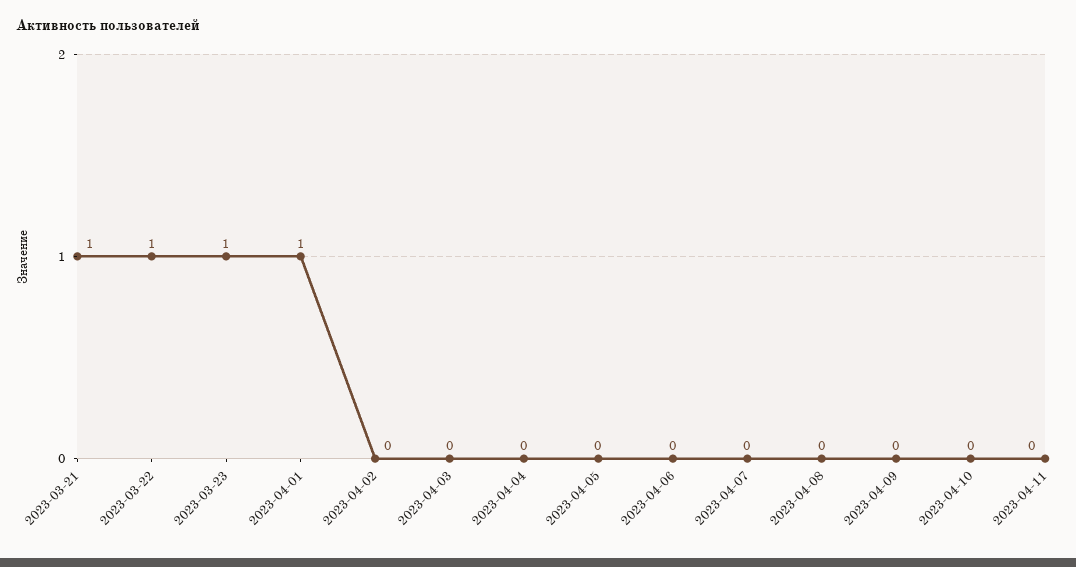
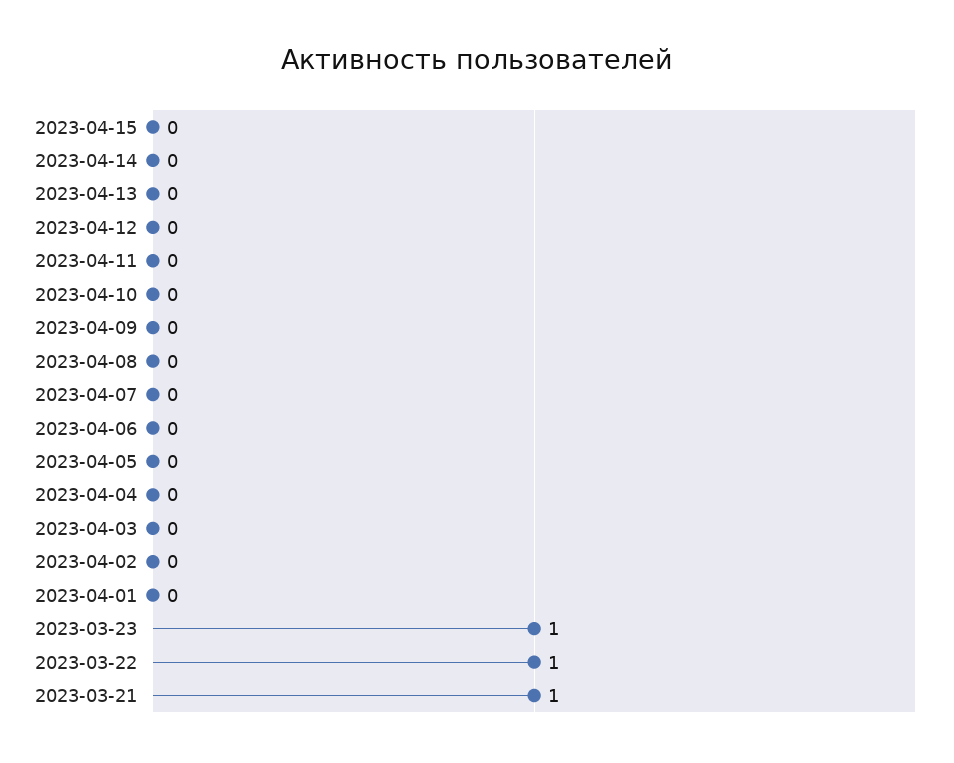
2023-04-01: 1 -> 0
2023-04-15: none -> 0
2023-04-14: none -> 0
2023-04-13: none -> 0
2023-04-12: none -> 0

